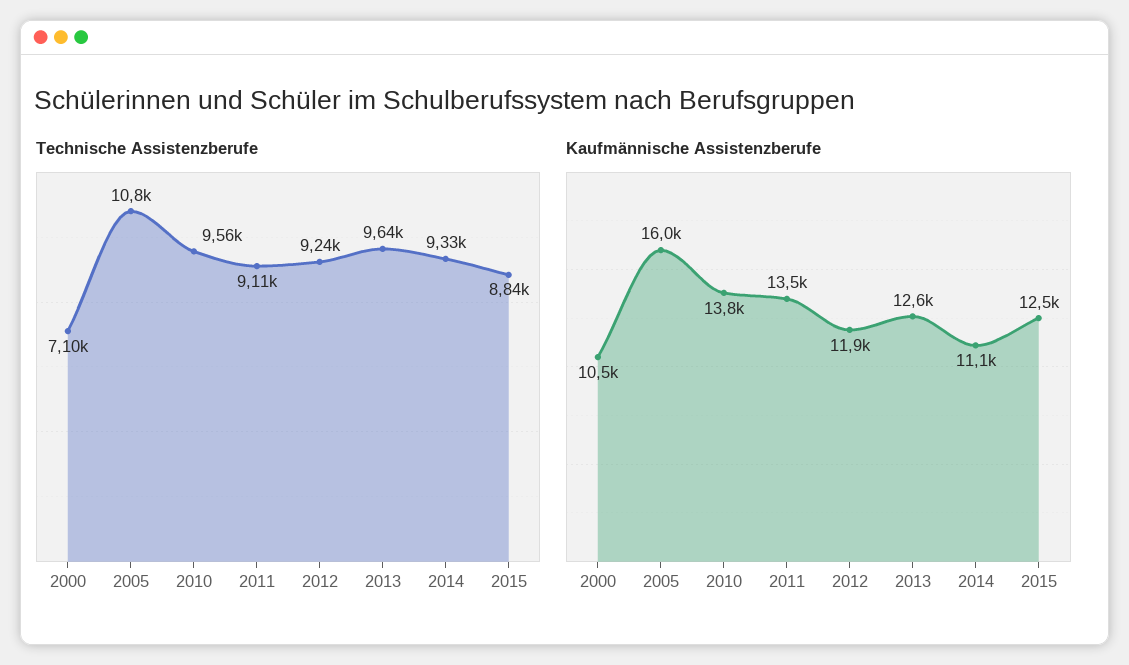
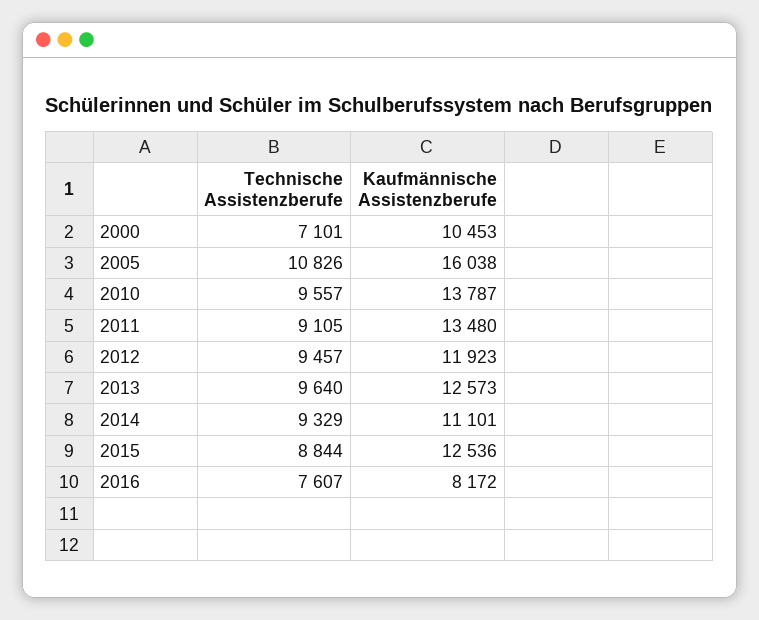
Technische Assistenzberufe, 2012: 9240 -> 9457
Technische Assistenzberufe, 2016: none -> 7607
Kaufmännische Assistenzberufe, 2016: none -> 8172

